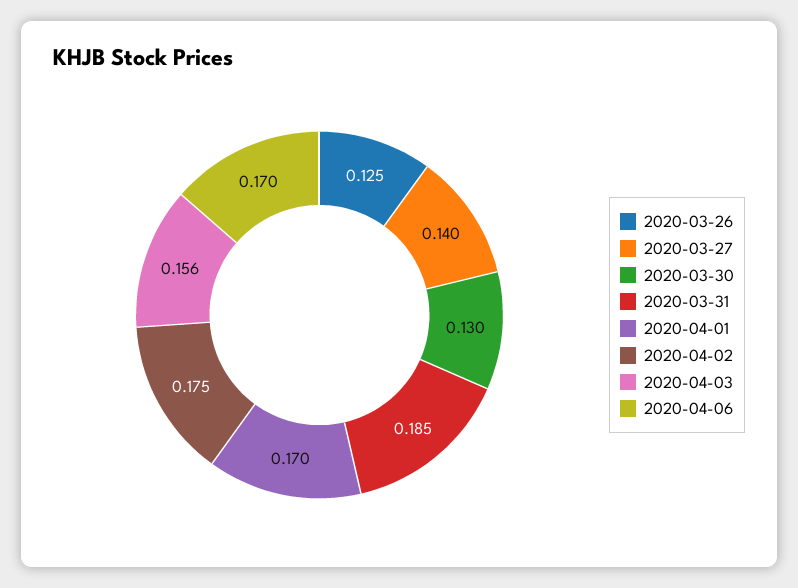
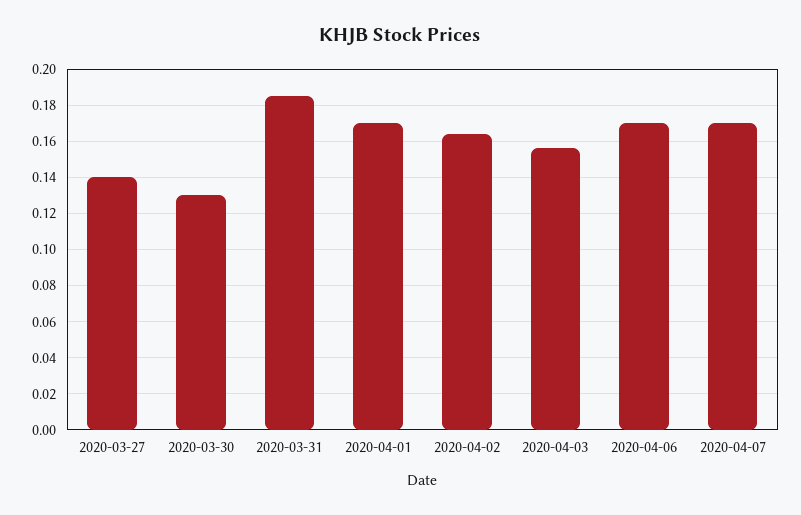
2020-03-26: 0.125 -> none
2020-04-02: 0.175 -> 0.165
2020-04-07: none -> 0.17

